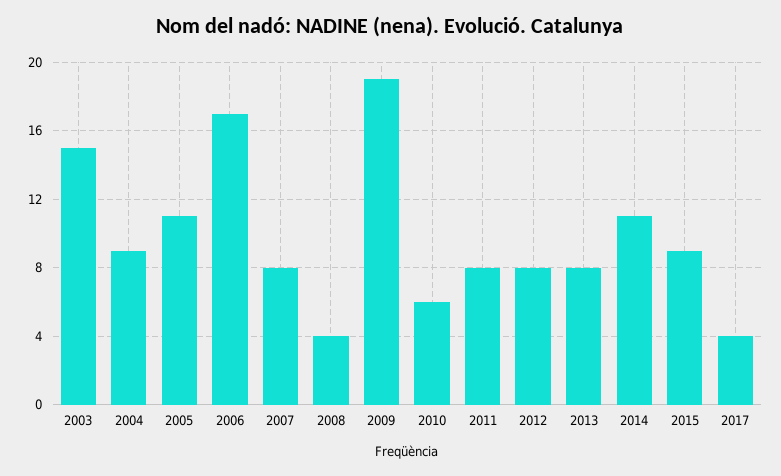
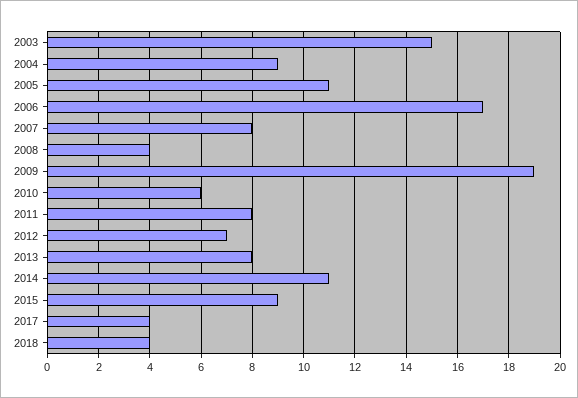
2012: 8 -> 7
2018: none -> 4

